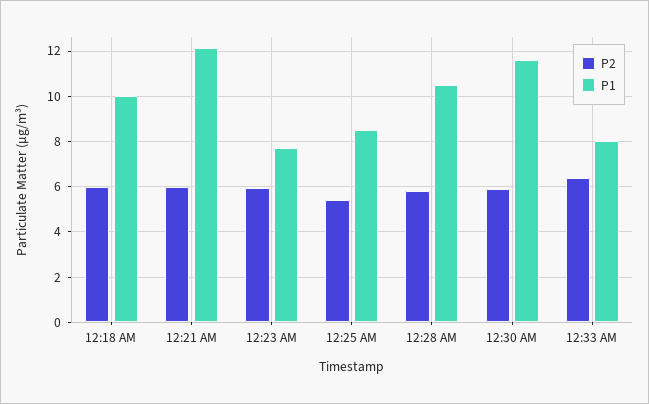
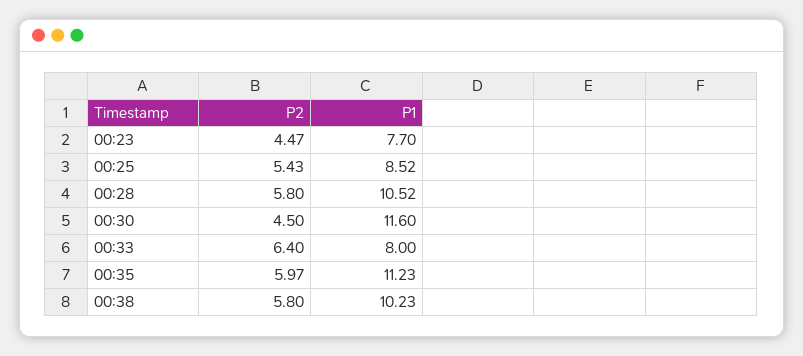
P2, 12:18 AM: 6 -> none
P1, 12:18 AM: 10 -> none
P2, 12:21 AM: 6 -> none
P1, 12:21 AM: 12 -> none
P2, 12:23 AM: 6 -> 4.47
P2, 12:30 AM: 6 -> 4.5
P2, 00:35: none -> 5.97
P1, 00:35: none -> 11.23
P2, 00:38: none -> 5.8
P1, 00:38: none -> 10.23

